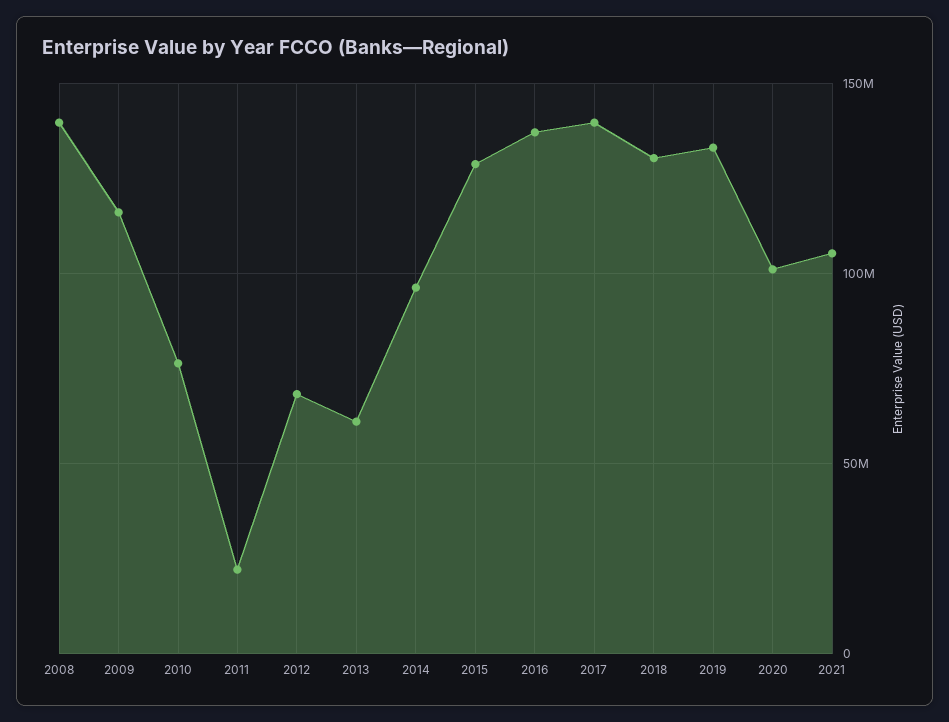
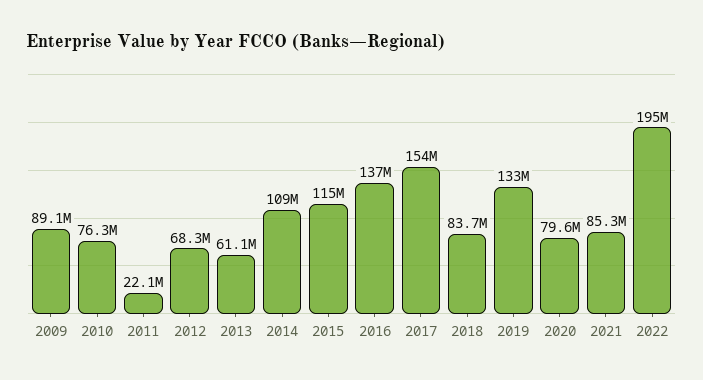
2008: 140000000 -> none
2009: 115000000 -> 89100000
2014: 95000000 -> 109000000
2015: 130000000 -> 115000000
2017: 140000000 -> 154000000
2018: 130000000 -> 83700000
2020: 100000000 -> 79600000
2021: 105000000 -> 85300000
2022: none -> 195000000

